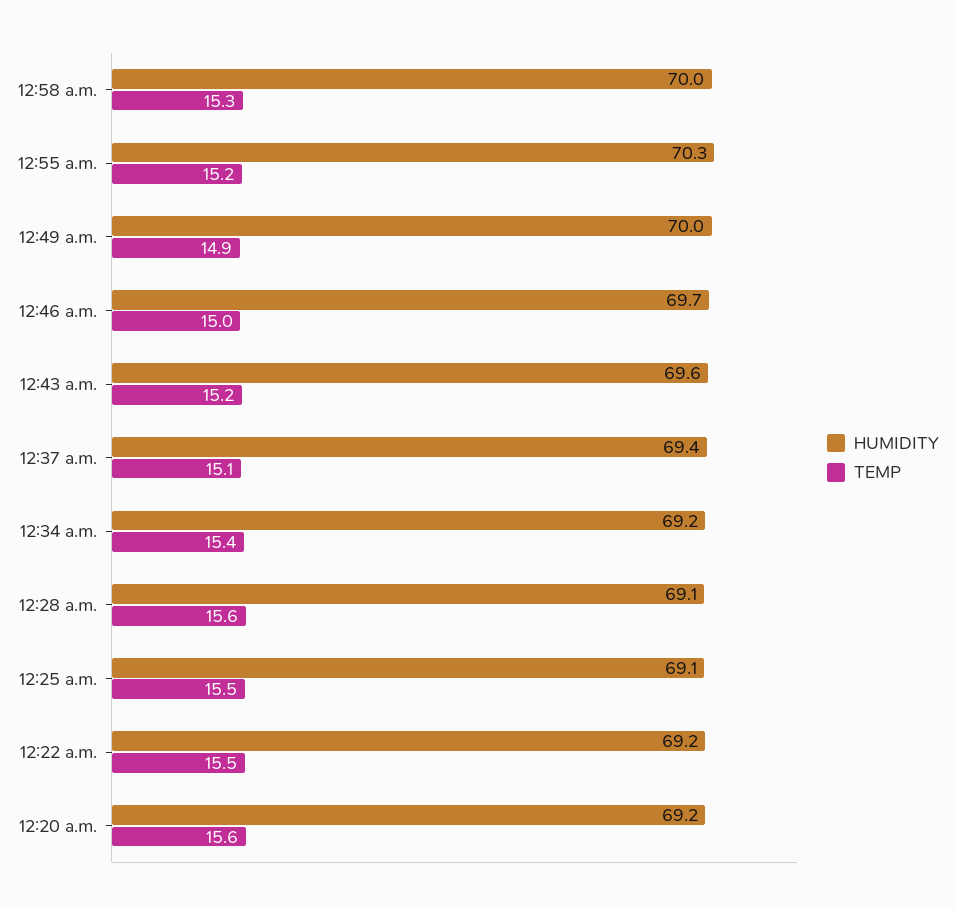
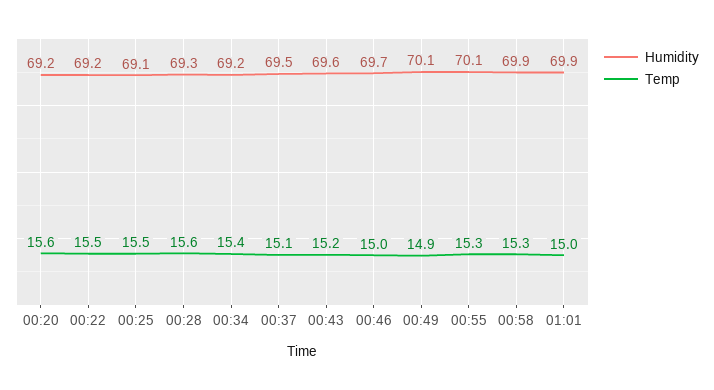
HUMIDITY, 12:58 a.m.: 70 -> 69.9
HUMIDITY, 12:55 a.m.: 70.3 -> 70.1
TEMP, 12:55 a.m.: 15.2 -> 15.3
HUMIDITY, 12:49 a.m.: 70 -> 70.1
HUMIDITY, 12:37 a.m.: 69.4 -> 69.5
HUMIDITY, 12:28 a.m.: 69.1 -> 69.3
HUMIDITY, 01:01: none -> 69.9
TEMP, 01:01: none -> 15

